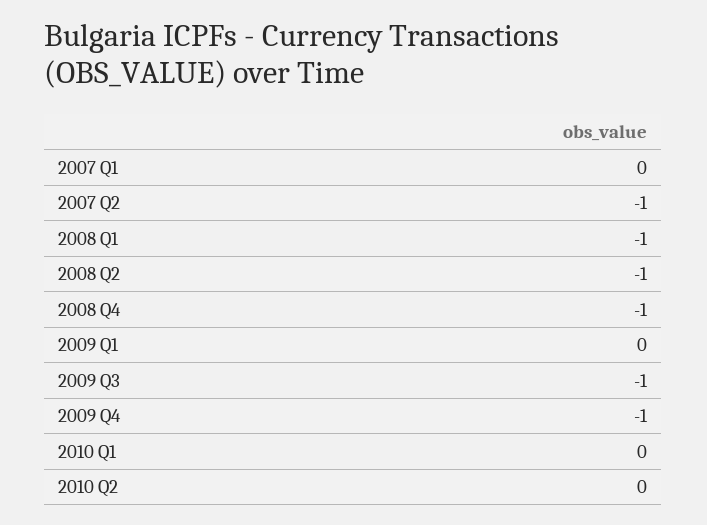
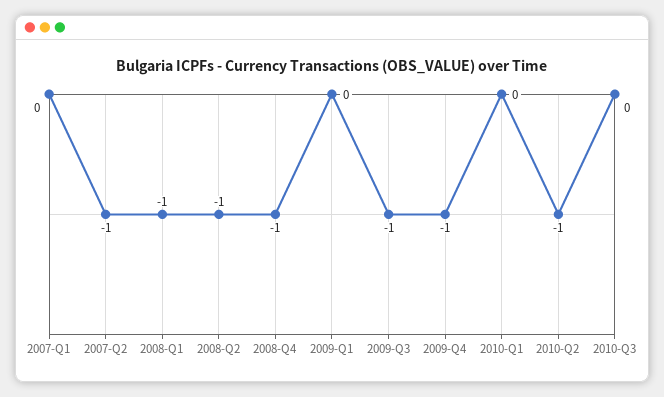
2010 Q2: 0 -> -1
2010-Q3: none -> 0

